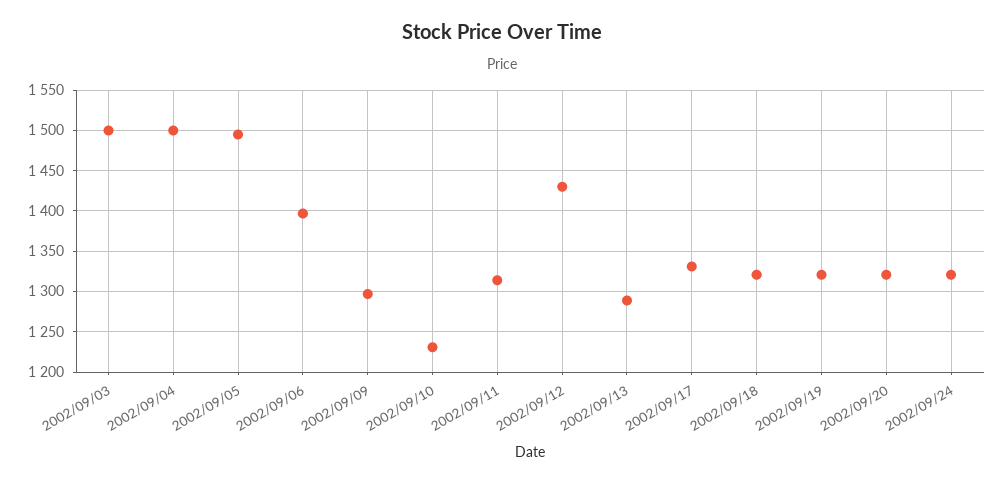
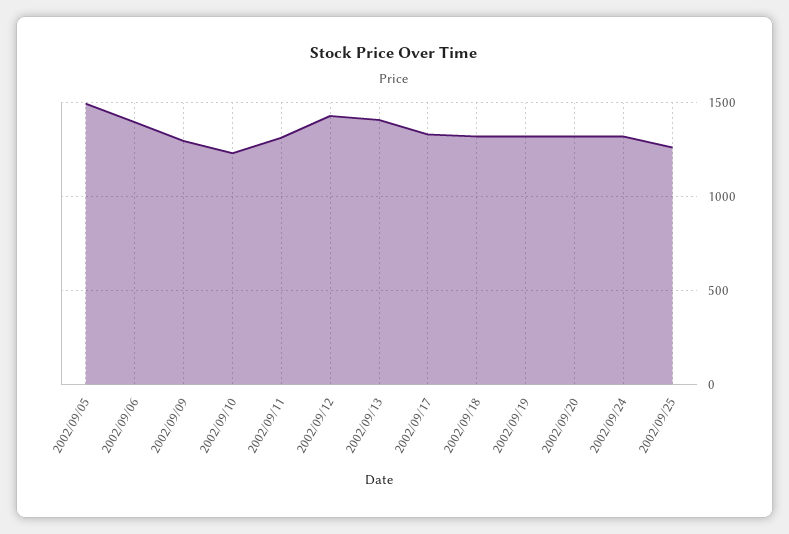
2002/09/03: 1500 -> none
2002/09/04: 1500 -> none
2002/09/13: 1290 -> 1400
2002/09/25: none -> 1250

